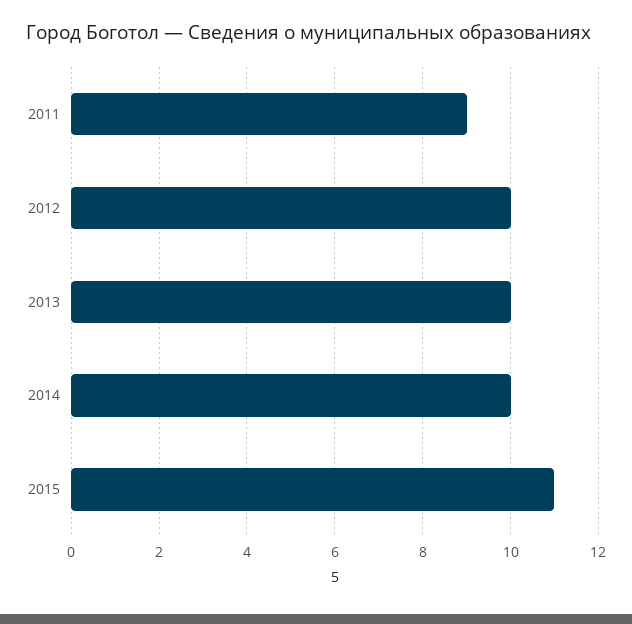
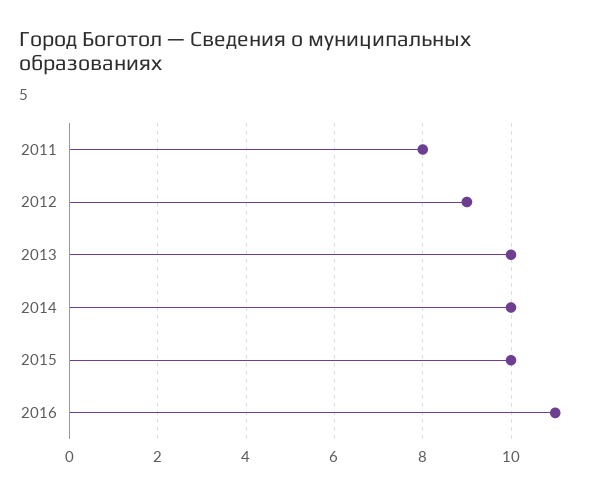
2011: 9 -> 8
2012: 10 -> 9
2015: 11 -> 10
2016: none -> 11

